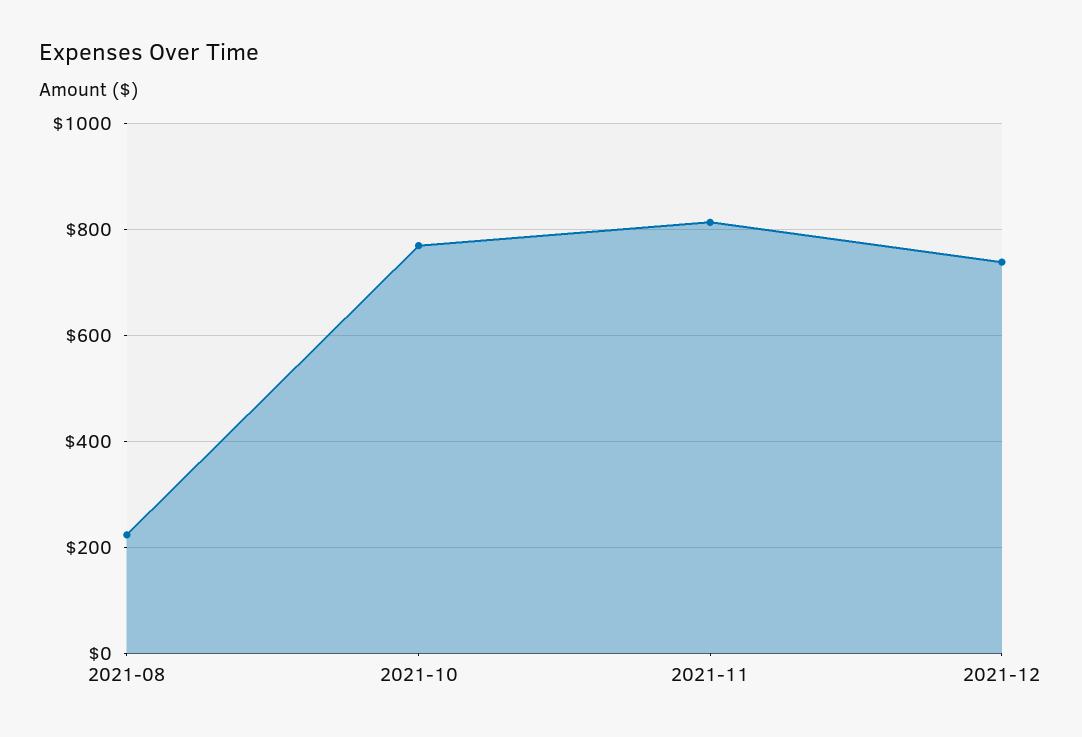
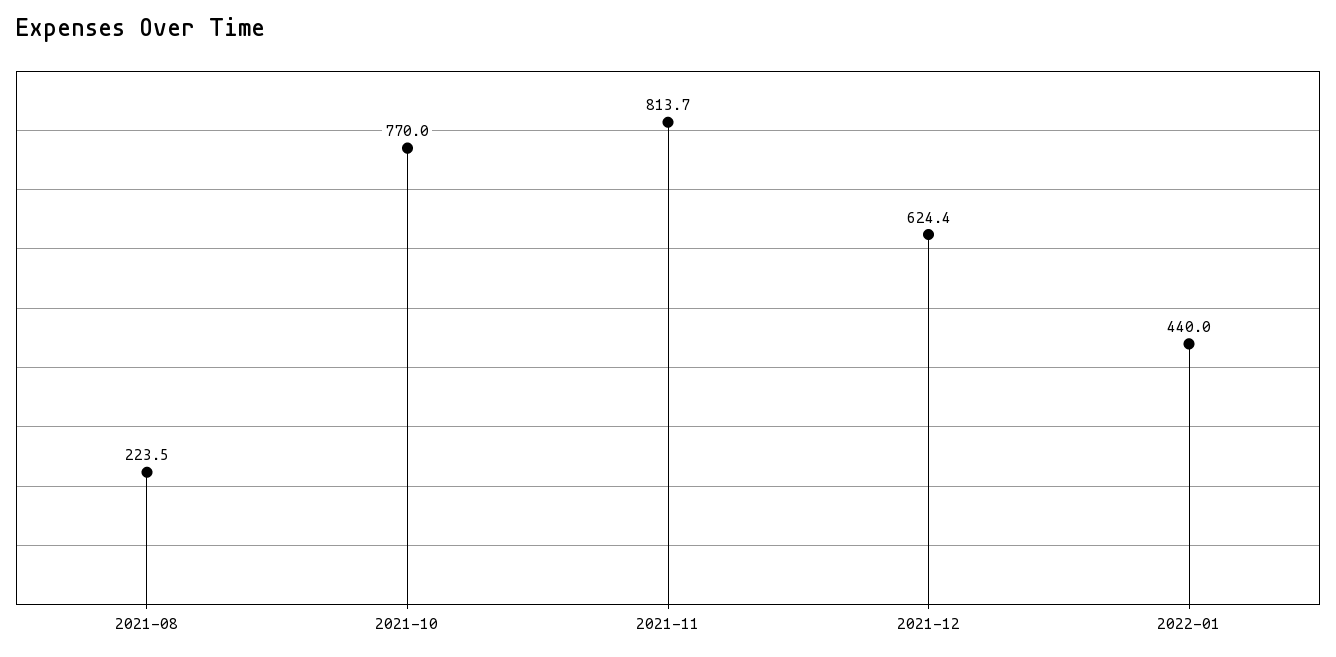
2021-12: 740 -> 624.4
2022-01: none -> 440

